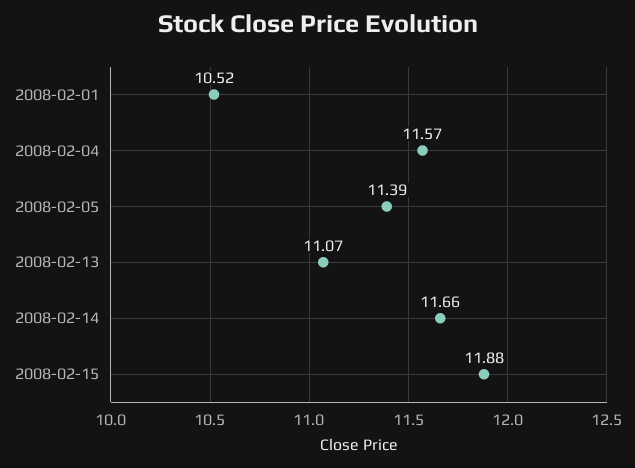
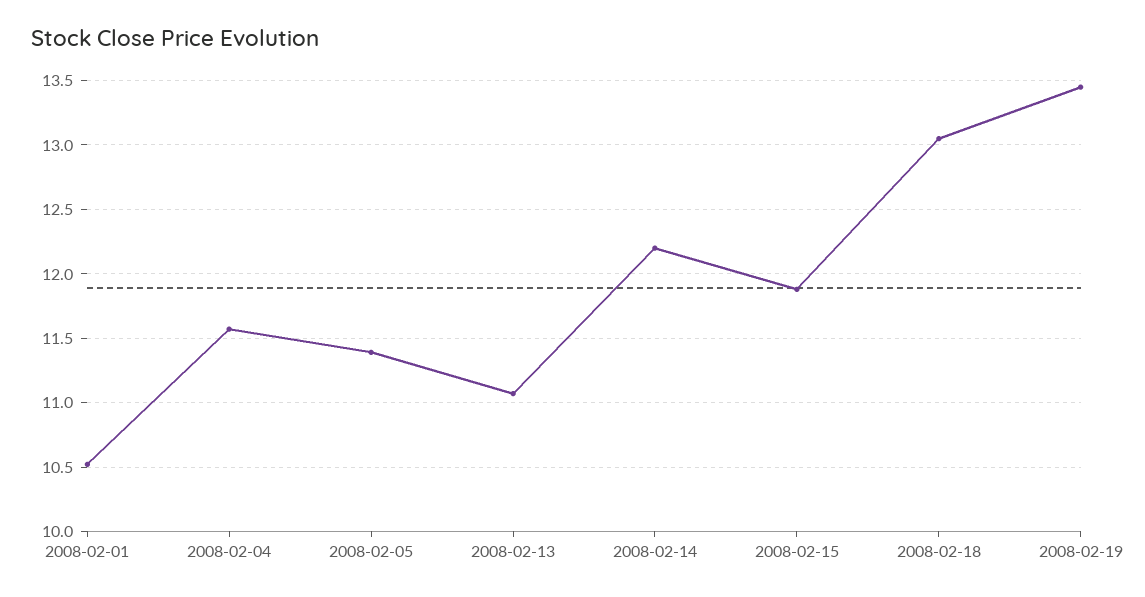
2008-02-14: 11.66 -> 12.2
2008-02-18: none -> 13.05
2008-02-19: none -> 13.45

